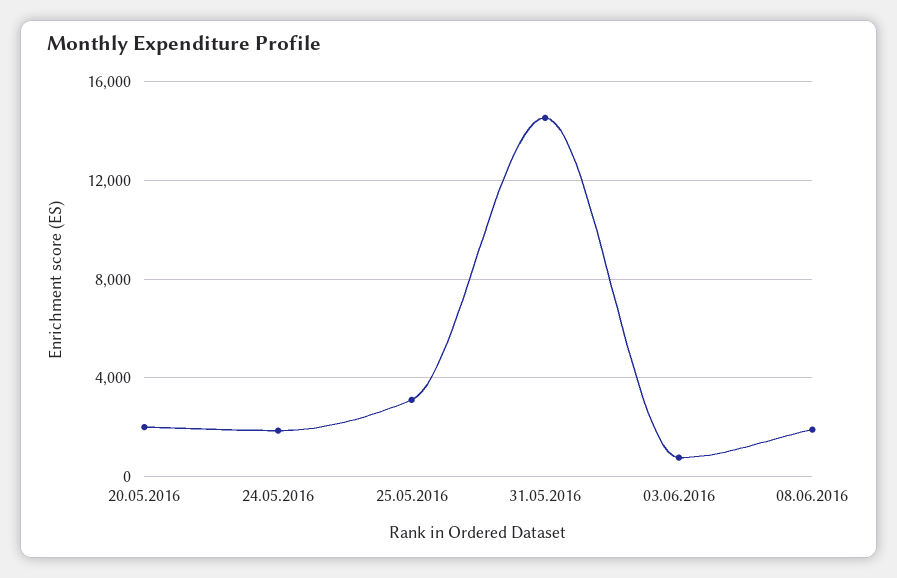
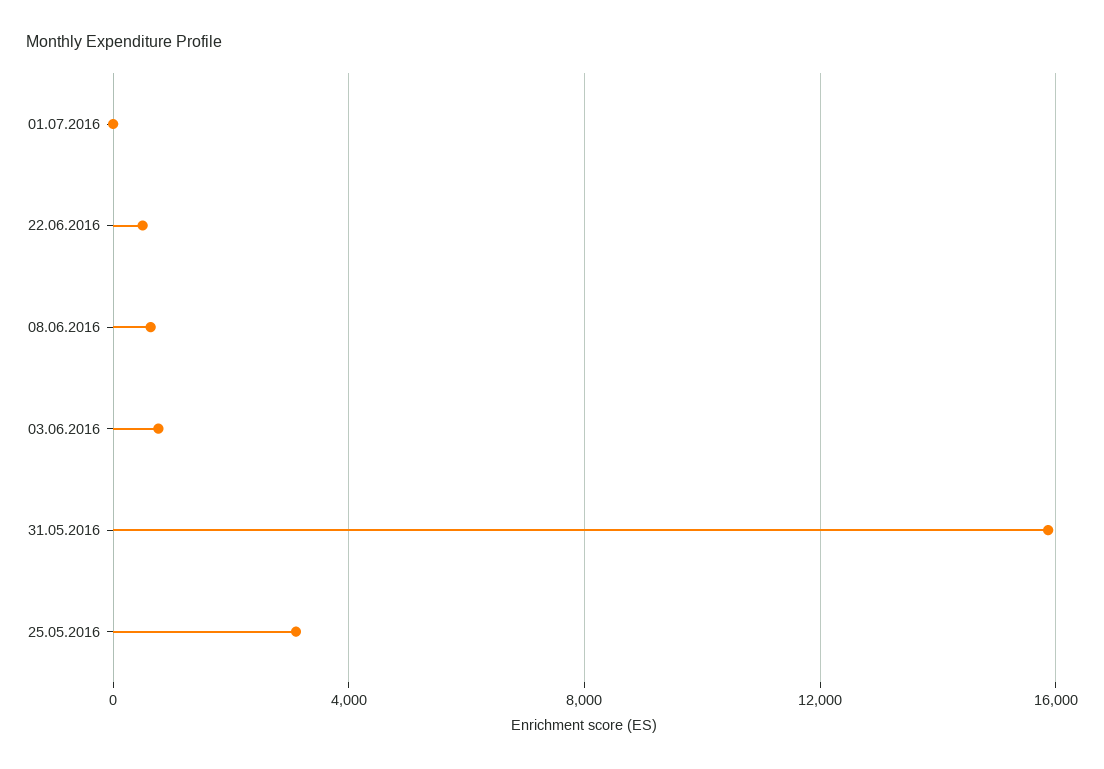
20.05.2016: 2000 -> none
24.05.2016: 2000 -> none
31.05.2016: 14500 -> 16000
08.06.2016: 2000 -> 500
01.07.2016: none -> 0
22.06.2016: none -> 500

